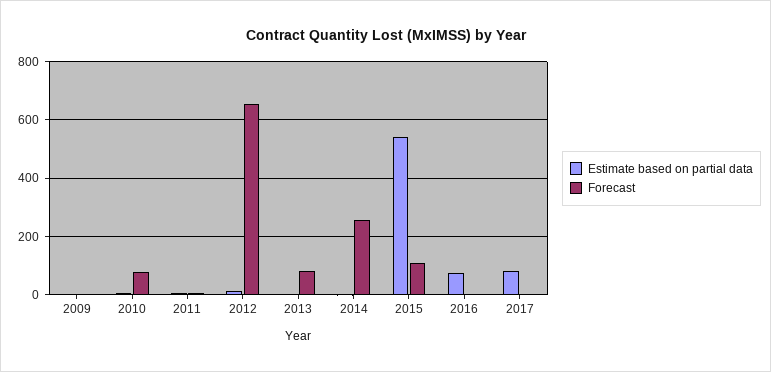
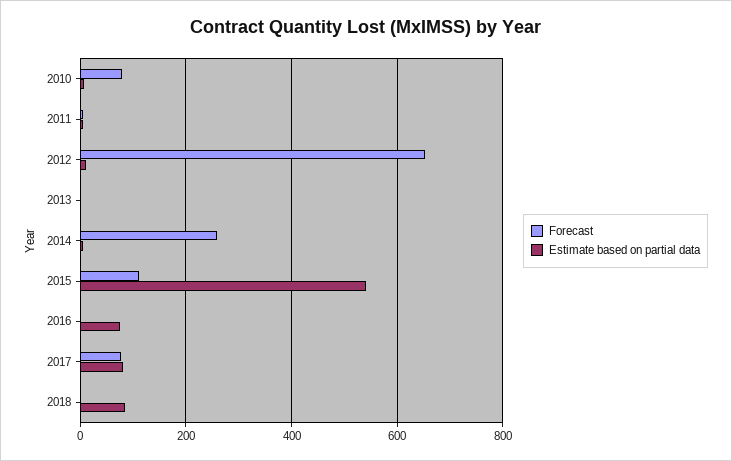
Estimate based on partial data, 2009: 0 -> none
Forecast, 2009: 0 -> none
Forecast, 2013: 75 -> 0
Forecast, 2017: 0 -> 80
Forecast, 2018: none -> 0
Estimate based on partial data, 2018: none -> 80

